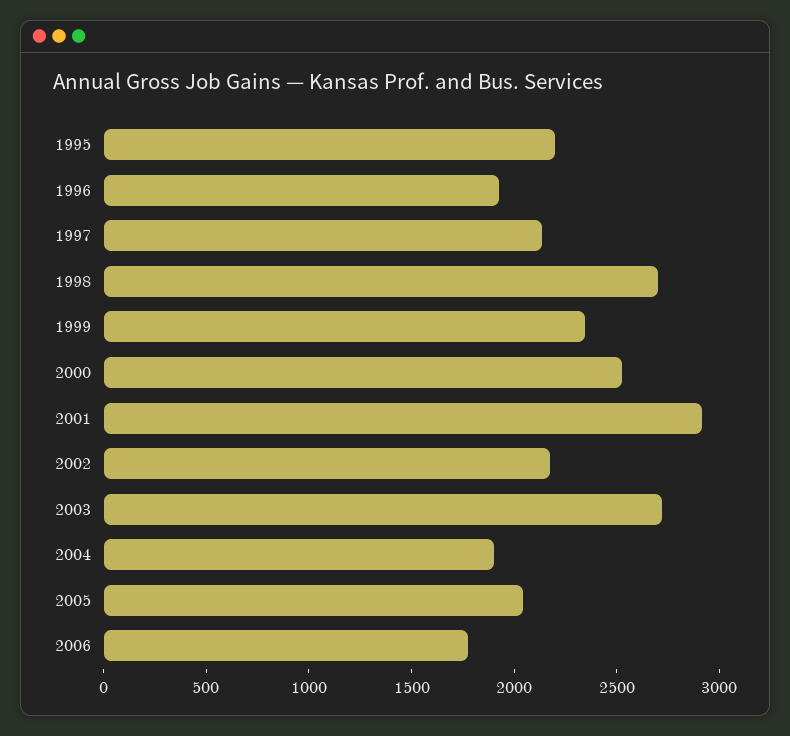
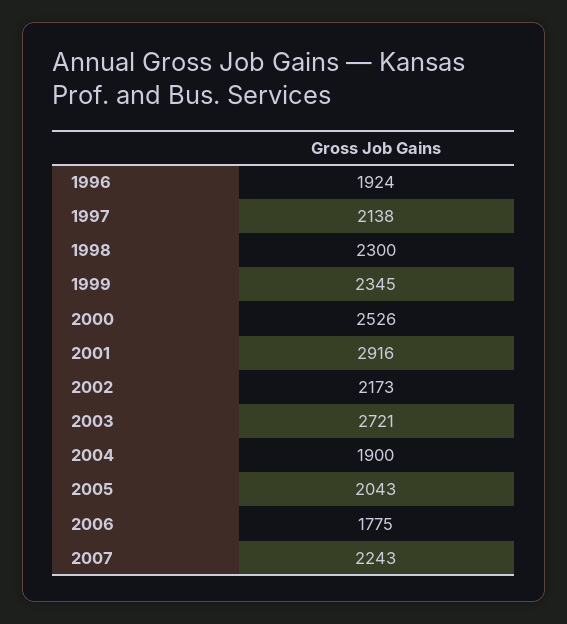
1995: 2200 -> none
1998: 2700 -> 2300
2007: none -> 2243

